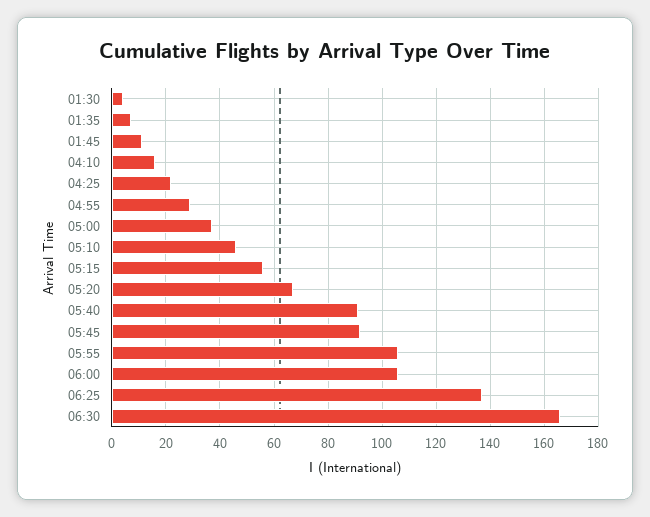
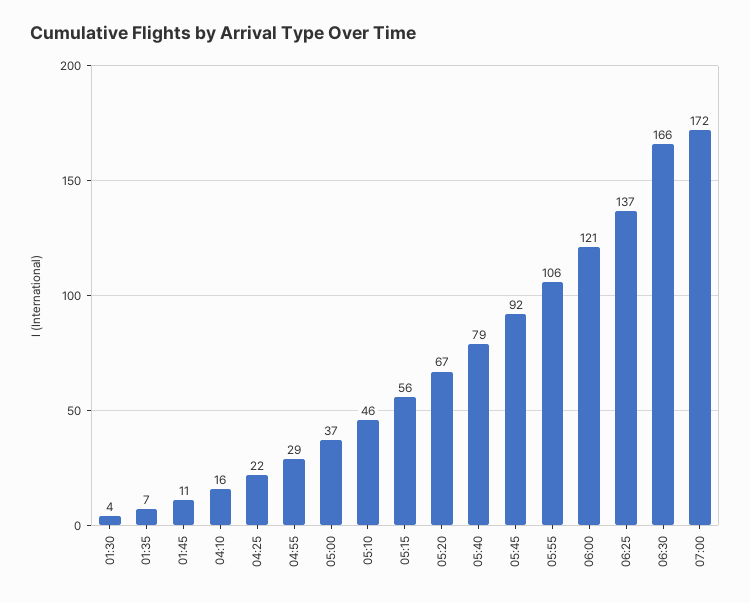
05:40: 90 -> 79
06:00: 105 -> 121
07:00: none -> 172

